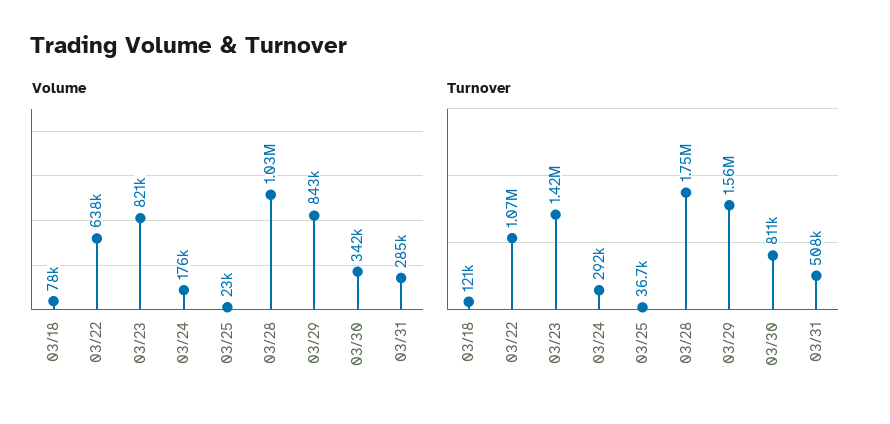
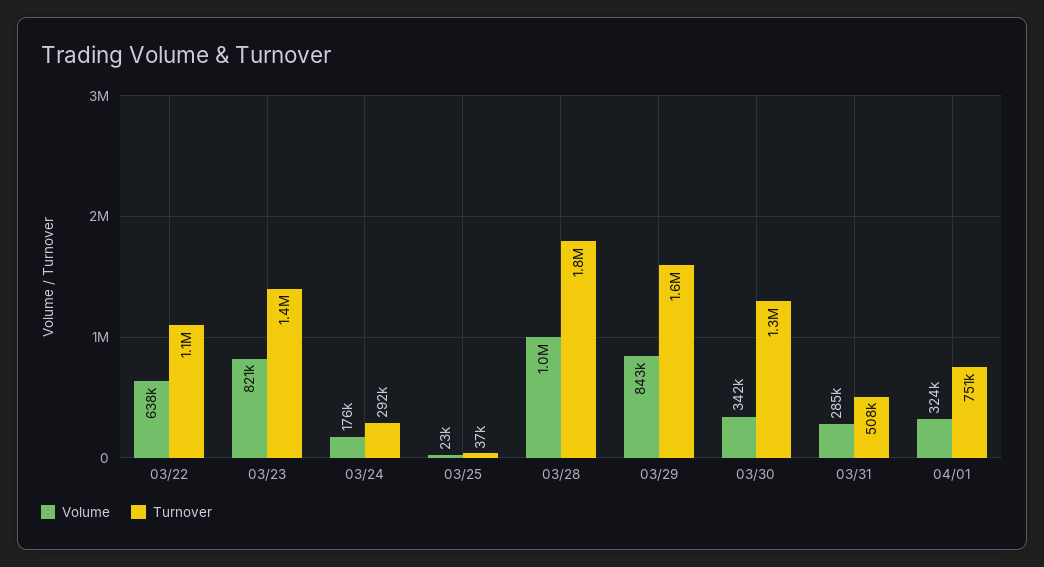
Volume, 03/18: 78000 -> none
Turnover, 03/18: 121000 -> none
Turnover, 03/30: 811000 -> 1300000
Volume, 04/01: none -> 324000
Turnover, 04/01: none -> 751000

